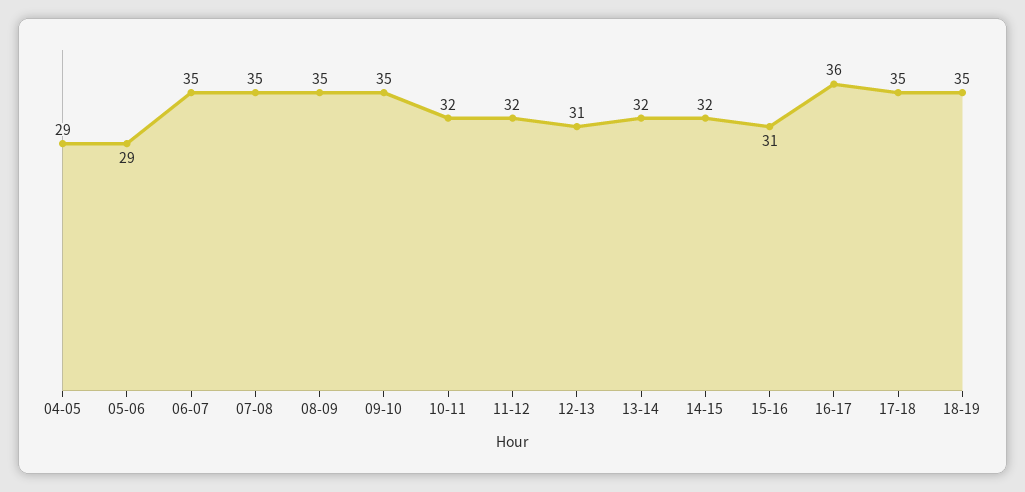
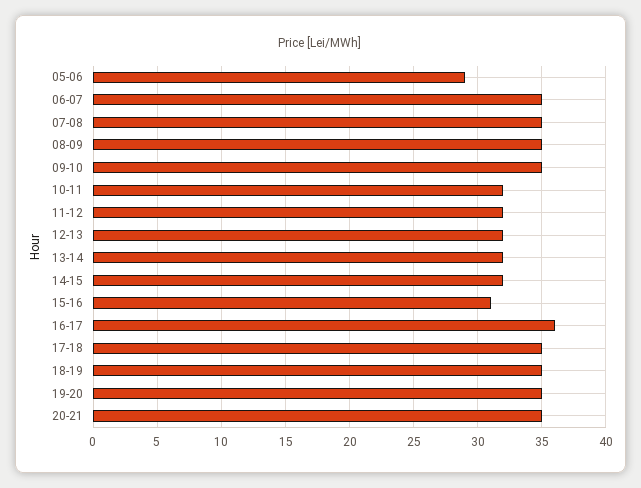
04-05: 29 -> none
12-13: 31 -> 32
19-20: none -> 35
20-21: none -> 35

